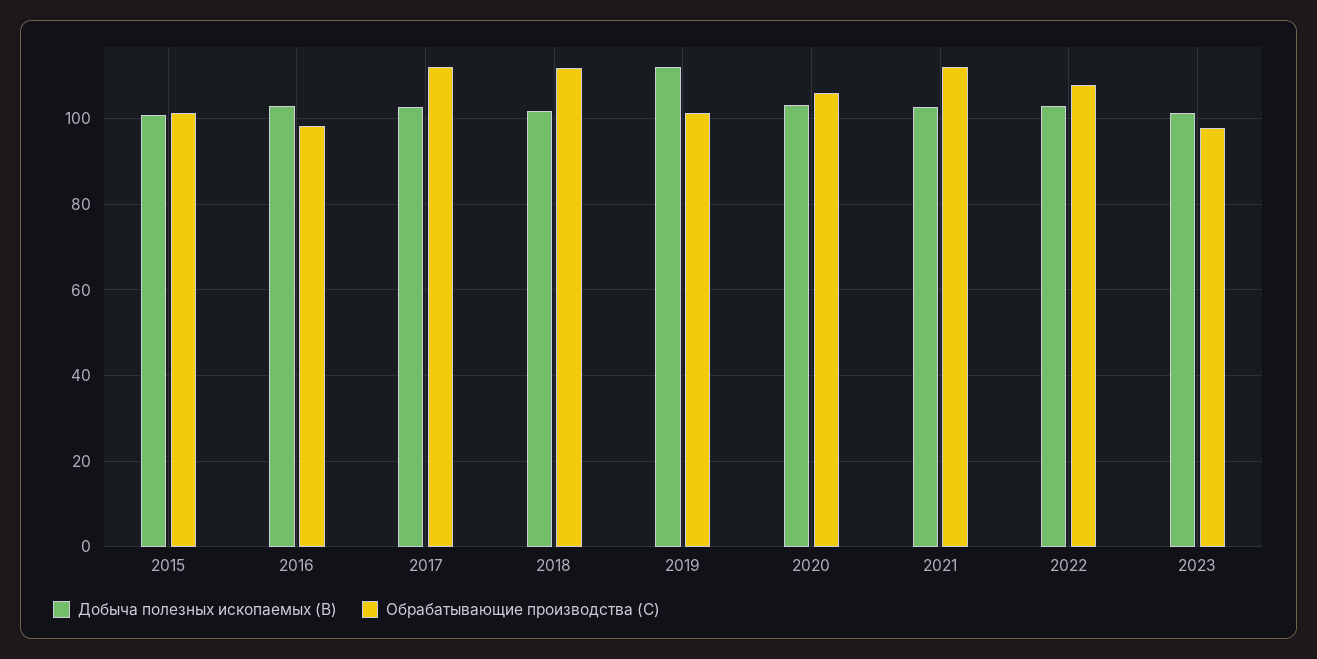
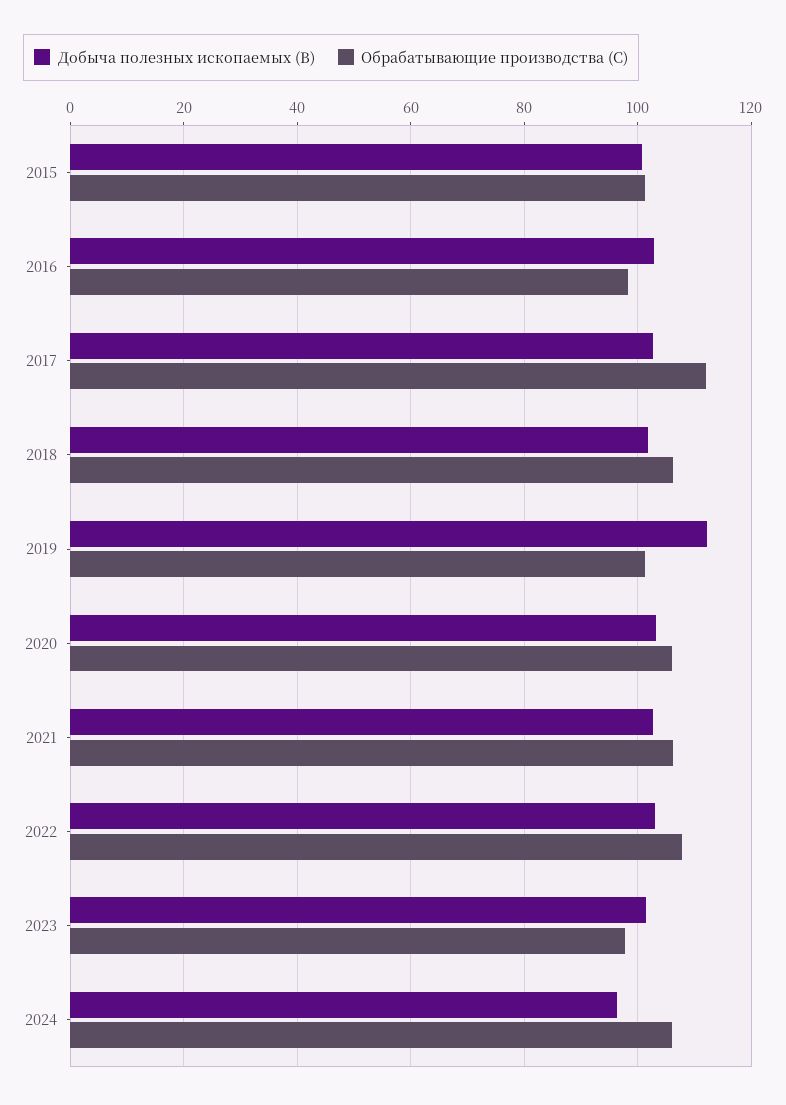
Обрабатывающие производства (C), 2018: 112 -> 106
Обрабатывающие производства (C), 2021: 112 -> 106
Добыча полезных ископаемых (B), 2024: none -> 96
Обрабатывающие производства (C), 2024: none -> 106

